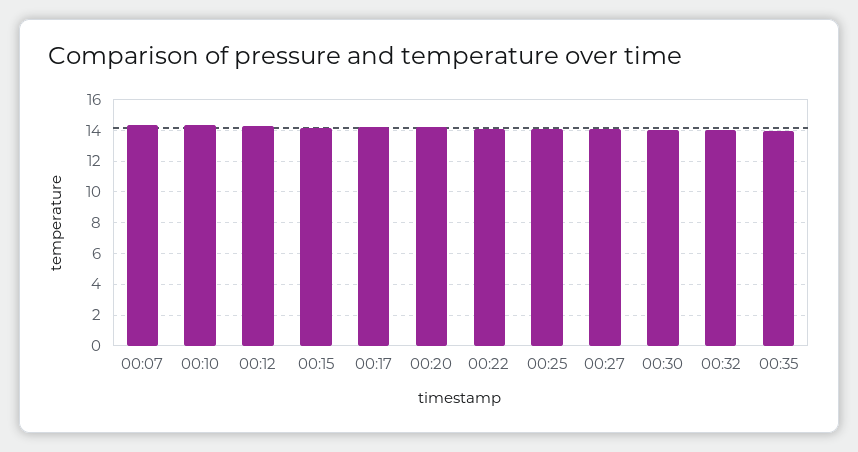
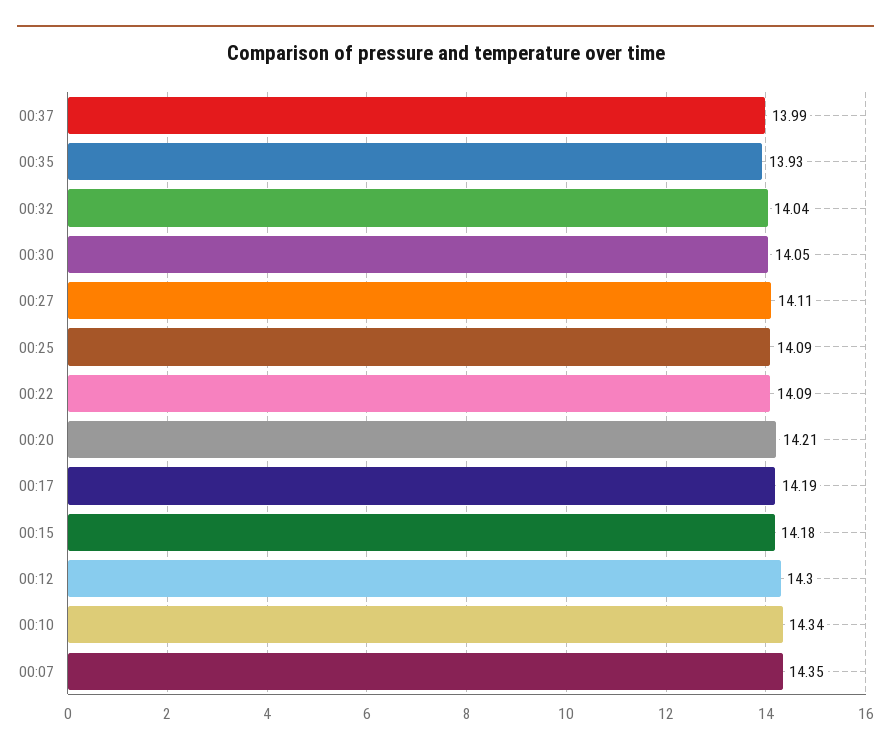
00:37: none -> 13.99

